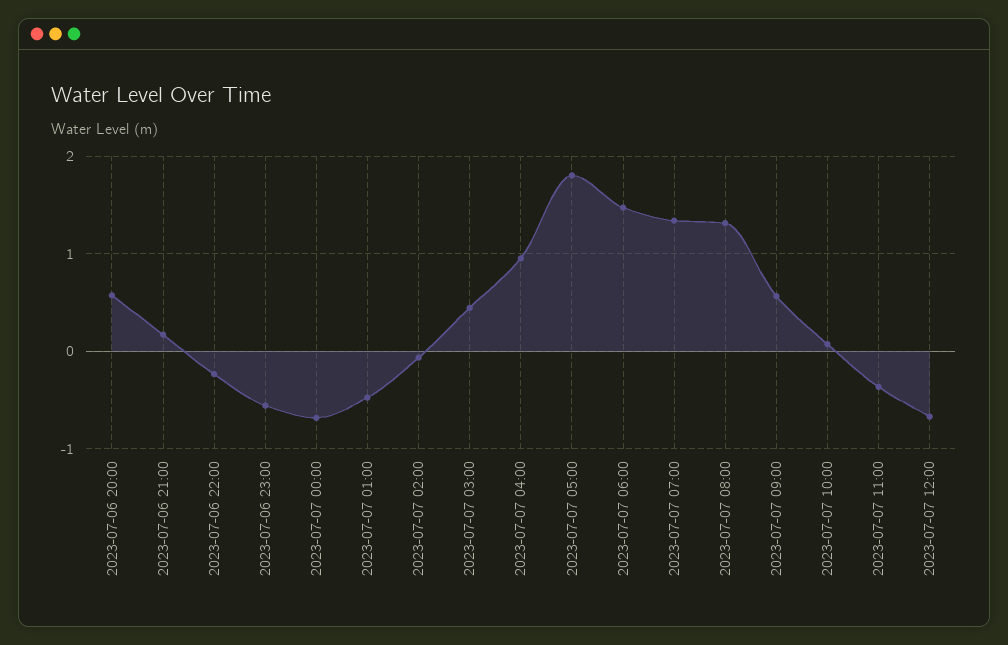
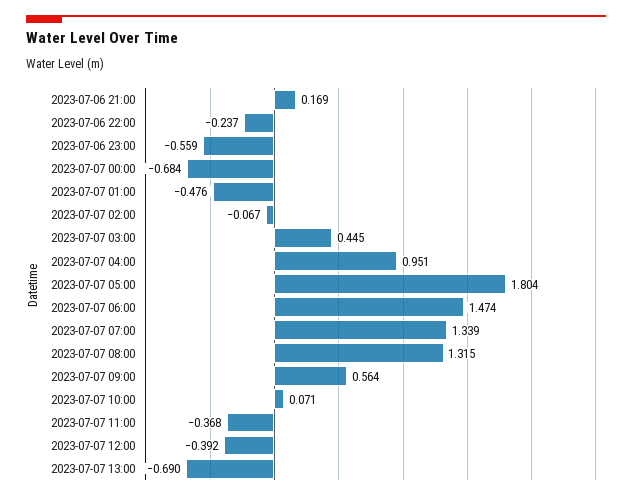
2023-07-06 20:00: 0.6 -> none
2023-07-07 12:00: -0.7 -> -0.392
2023-07-07 13:00: none -> -0.69

